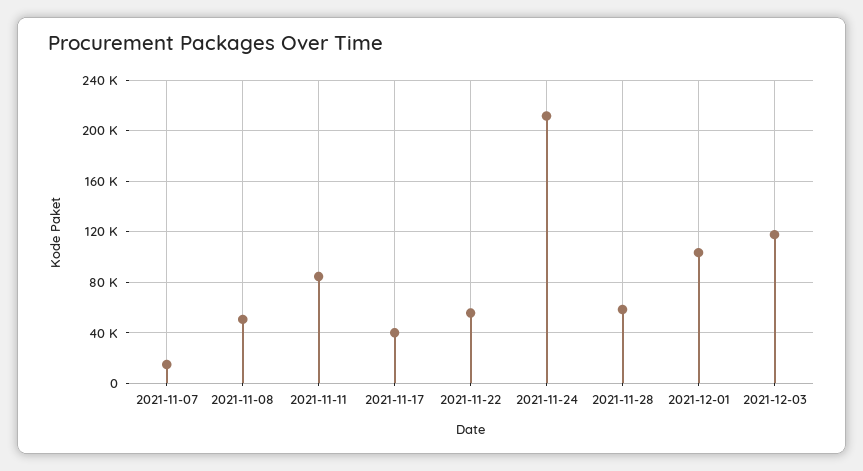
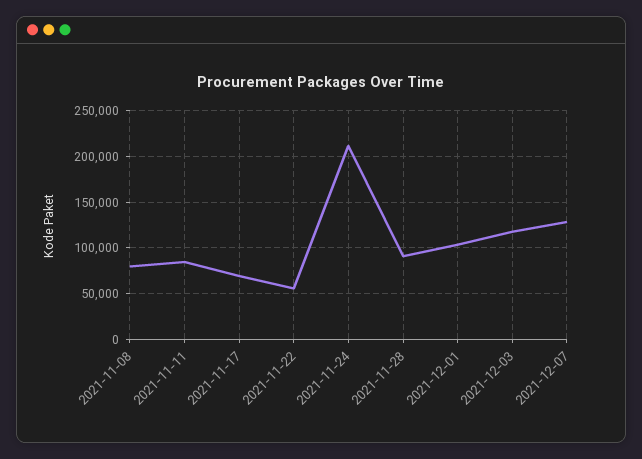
2021-11-07: 15000 -> none
2021-11-08: 50000 -> 80000
2021-11-17: 40000 -> 70000
2021-11-28: 60000 -> 90000
2021-12-07: none -> 130000

